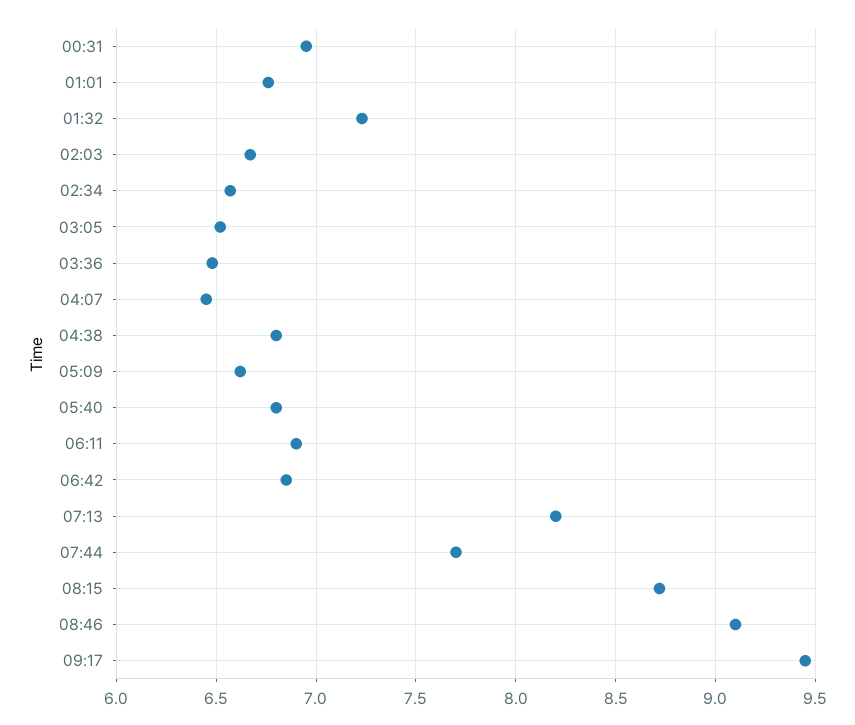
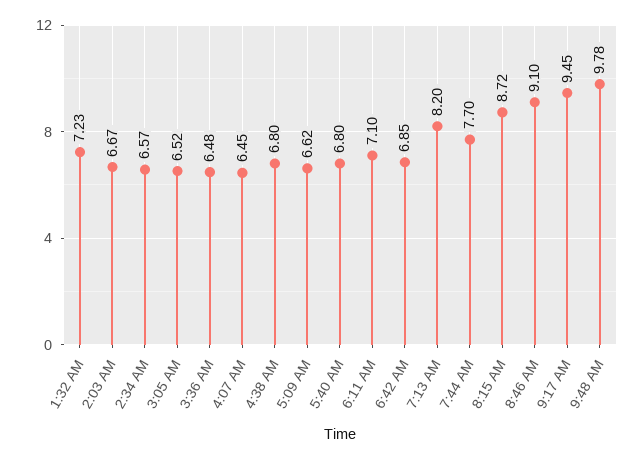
00:31: 6.95 -> none
01:01: 6.75 -> none
06:11: 6.9 -> 7.1
9:48 AM: none -> 9.78

